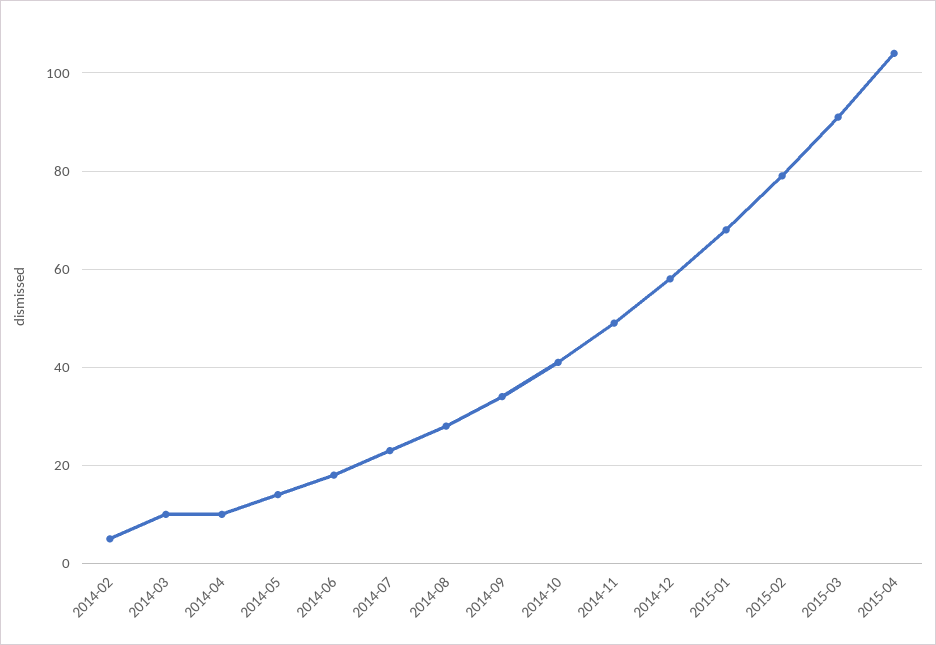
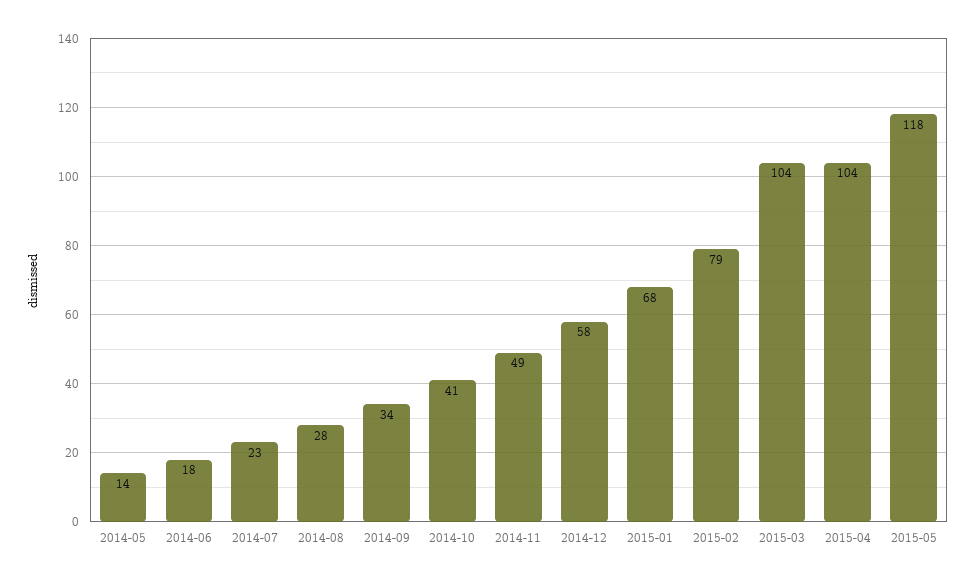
2014-02: 5 -> none
2014-03: 10 -> none
2014-04: 10 -> none
2015-03: 90 -> 104
2015-05: none -> 118

